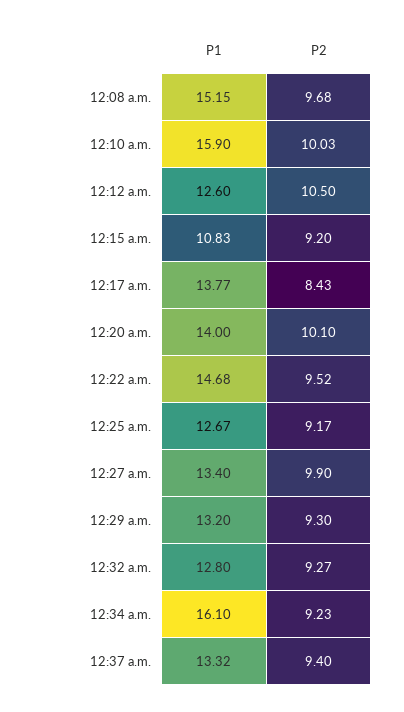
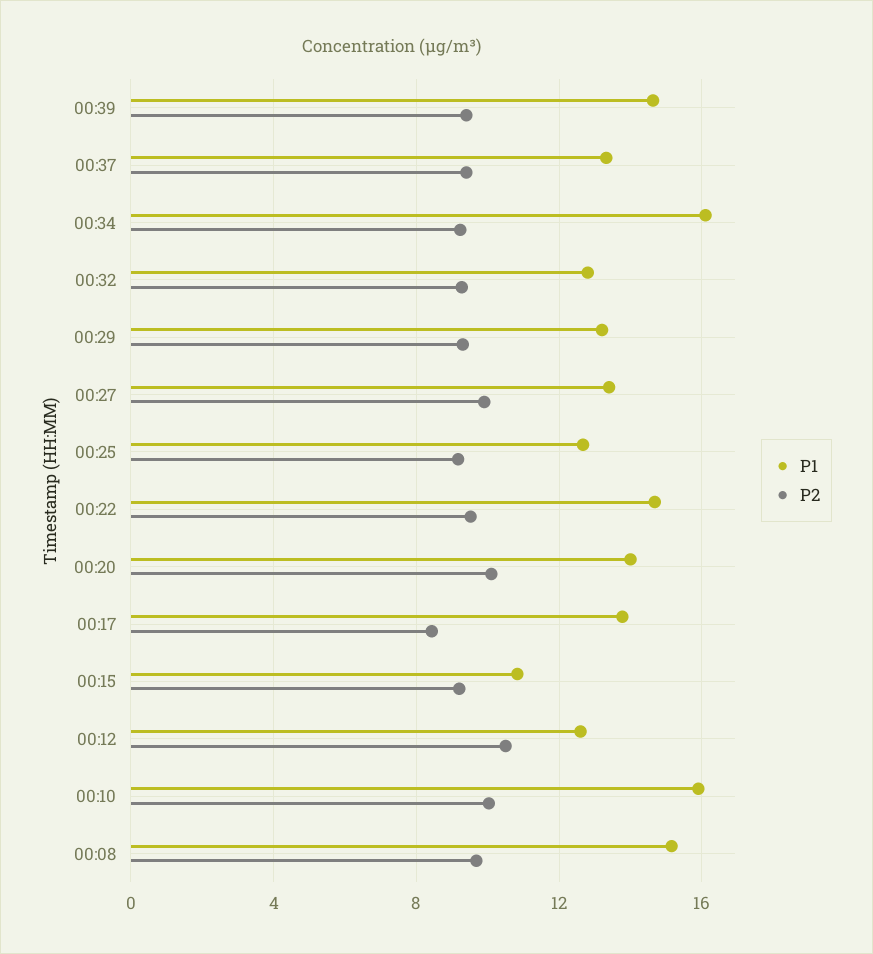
P1, 00:39: none -> 14.5
P2, 00:39: none -> 9.5

